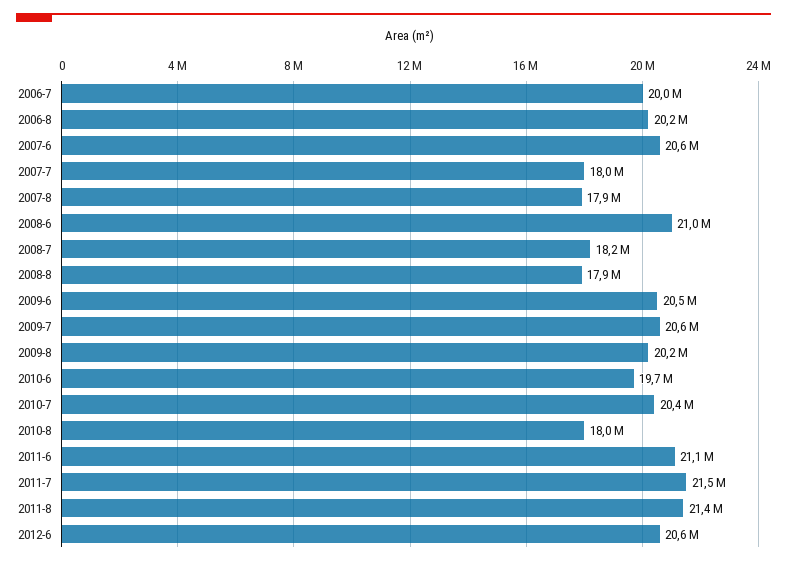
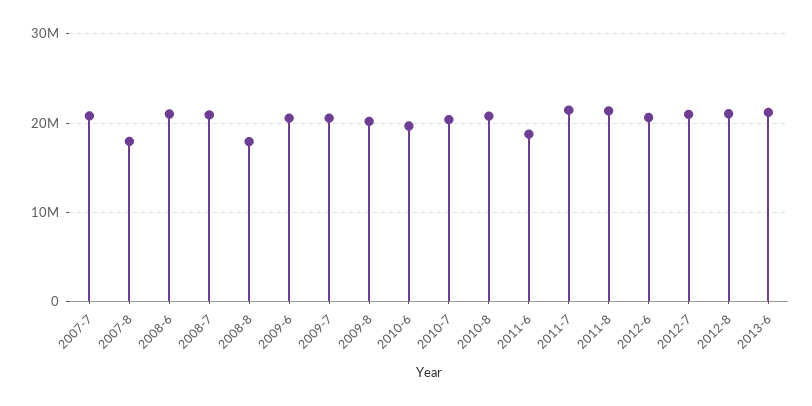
2006-7: 20000000 -> none
2006-8: 20200000 -> none
2007-6: 20600000 -> none
2007-7: 18000000 -> 21000000
2008-7: 18200000 -> 21000000
2010-8: 18000000 -> 21000000
2011-6: 21100000 -> 19000000
2012-7: none -> 21000000
2012-8: none -> 21000000
2013-6: none -> 21000000

